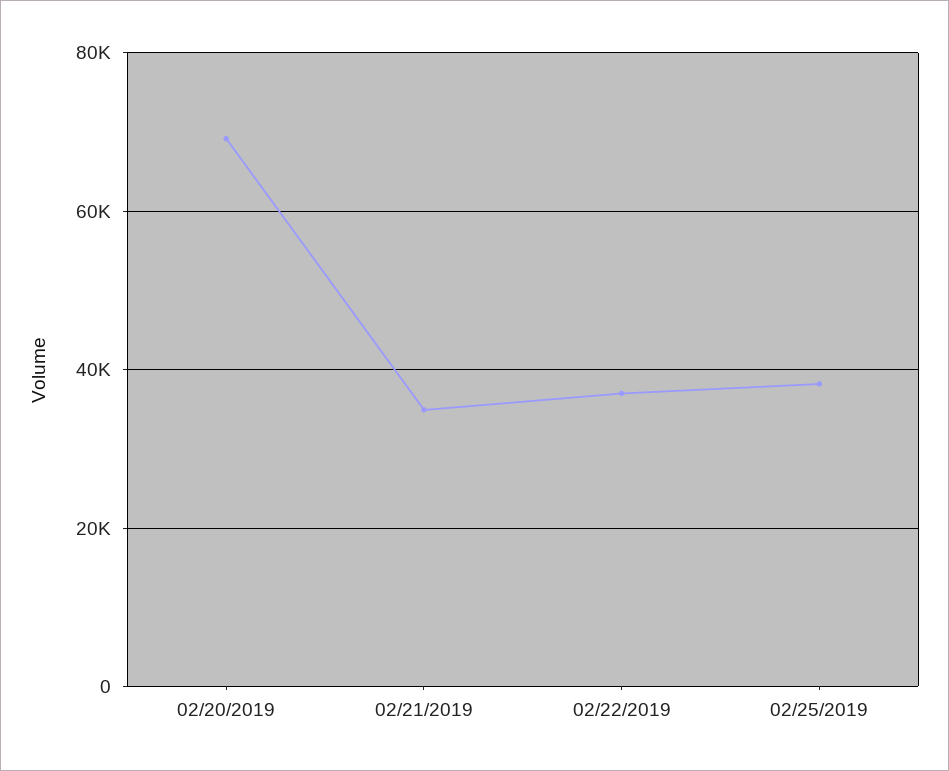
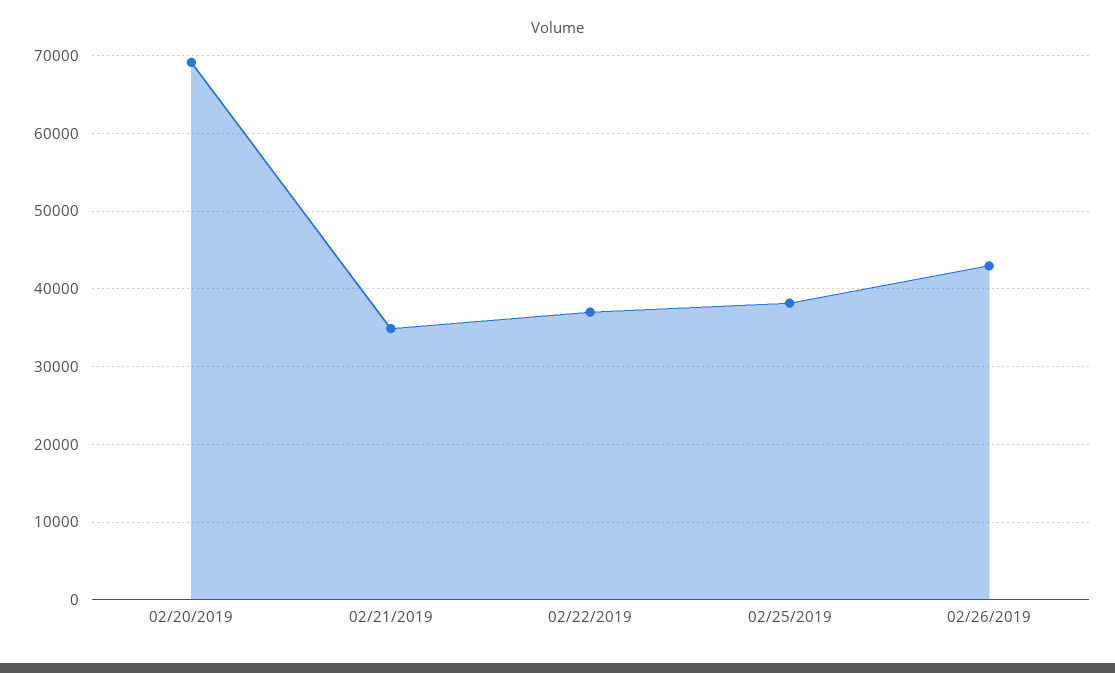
02/26/2019: none -> 43000

